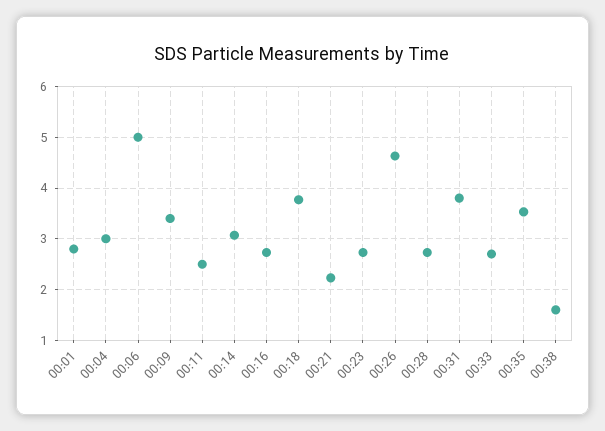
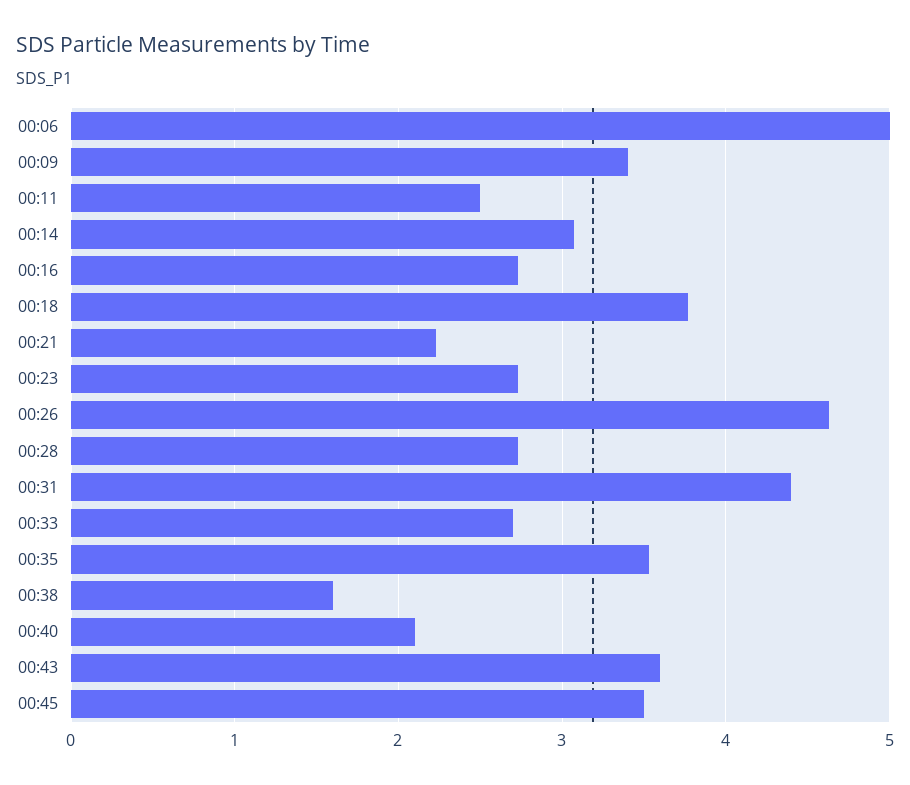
00:01: 2.8 -> none
00:04: 3 -> none
00:31: 3.8 -> 4.4
00:40: none -> 2.1
00:43: none -> 3.6
00:45: none -> 3.5

